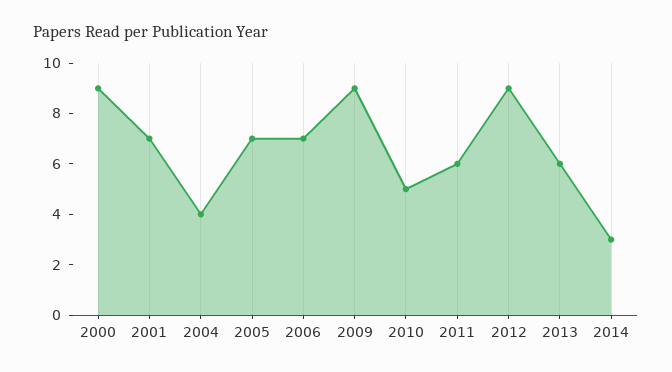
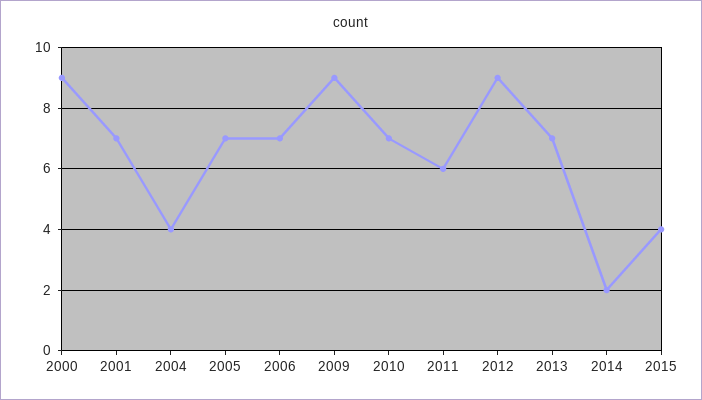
2010: 5 -> 7
2013: 6 -> 7
2014: 3 -> 2
2015: none -> 4

